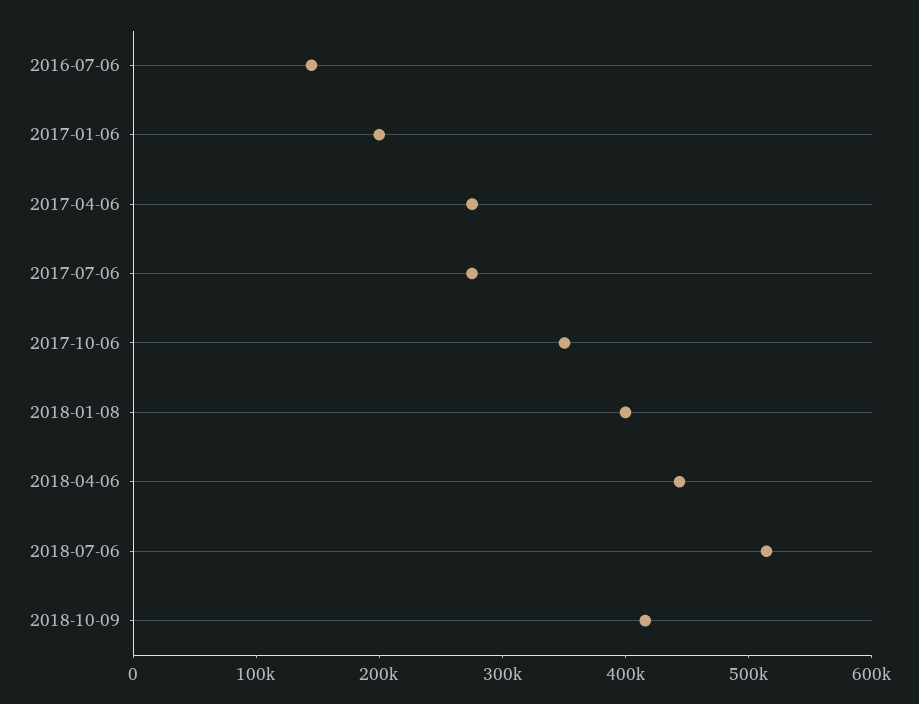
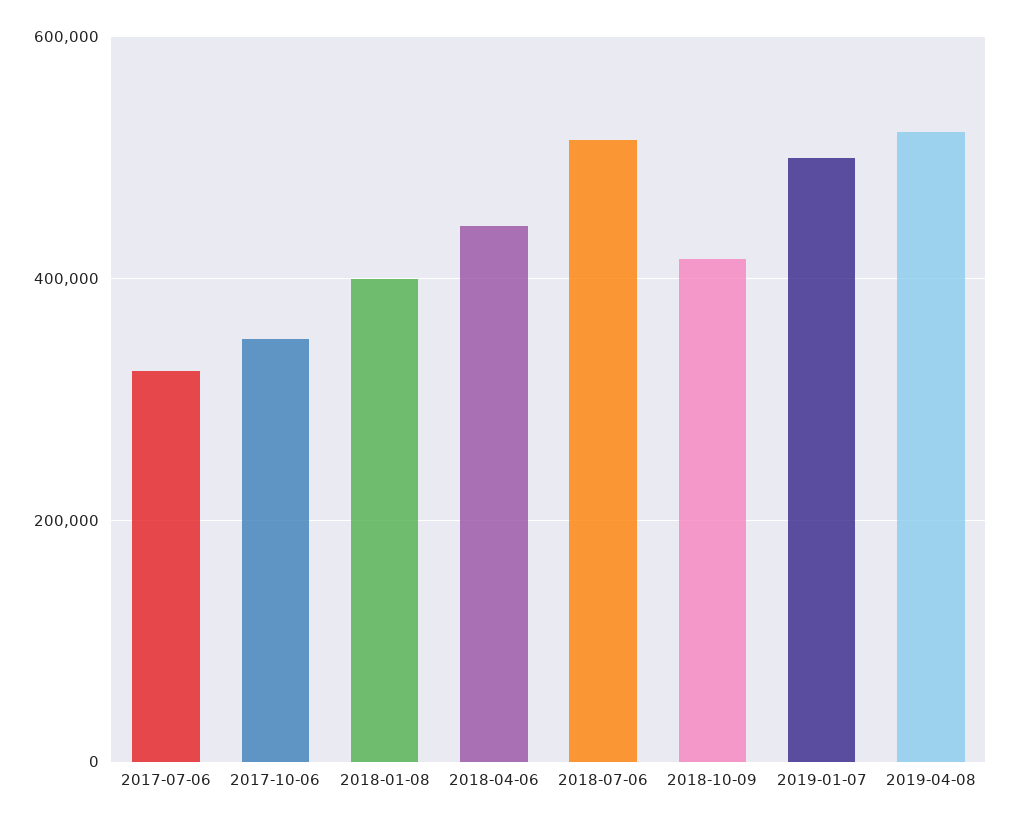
2016-07-06: 140000 -> none
2017-01-06: 200000 -> none
2017-04-06: 280000 -> none
2017-07-06: 280000 -> 320000
2019-01-07: none -> 500000
2019-04-08: none -> 520000

